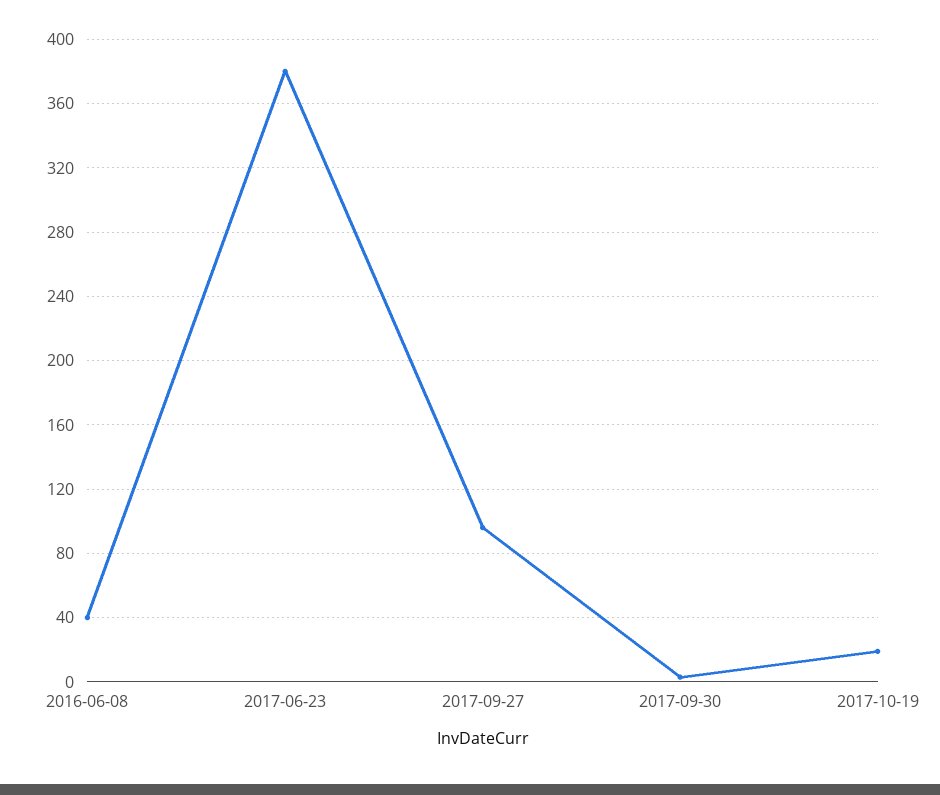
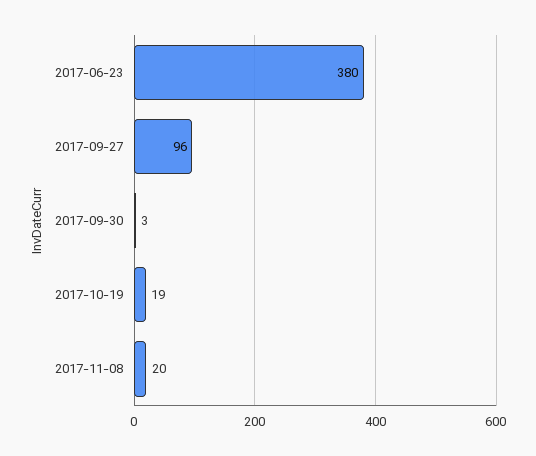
2016-06-08: 40 -> none
2017-11-08: none -> 20

